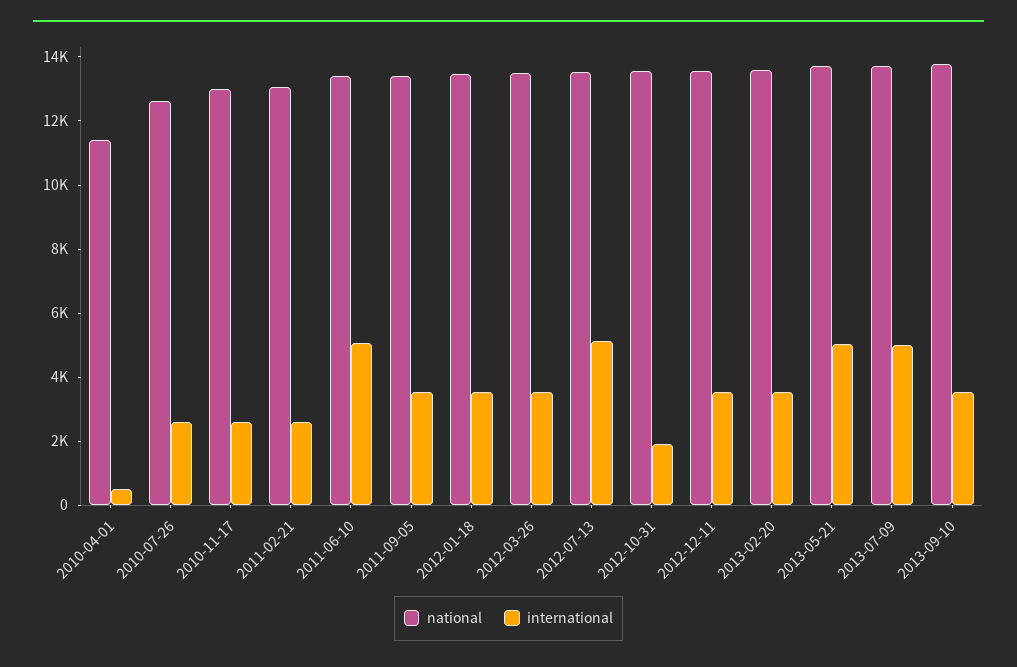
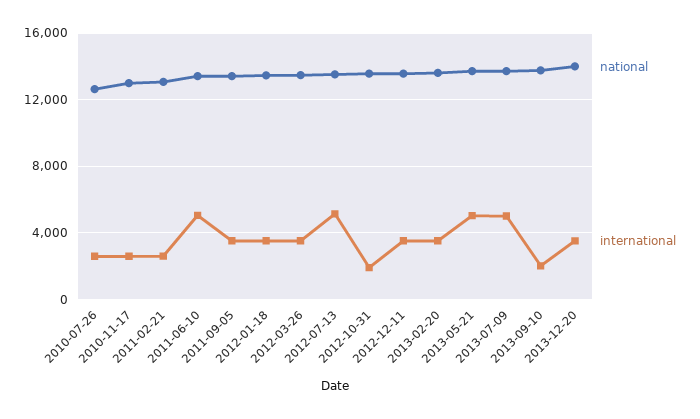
national, 2010-04-01: 11500 -> none
international, 2010-04-01: 500 -> none
international, 2013-09-10: 3500 -> 2000
national, 2013-12-20: none -> 14000
international, 2013-12-20: none -> 3500

